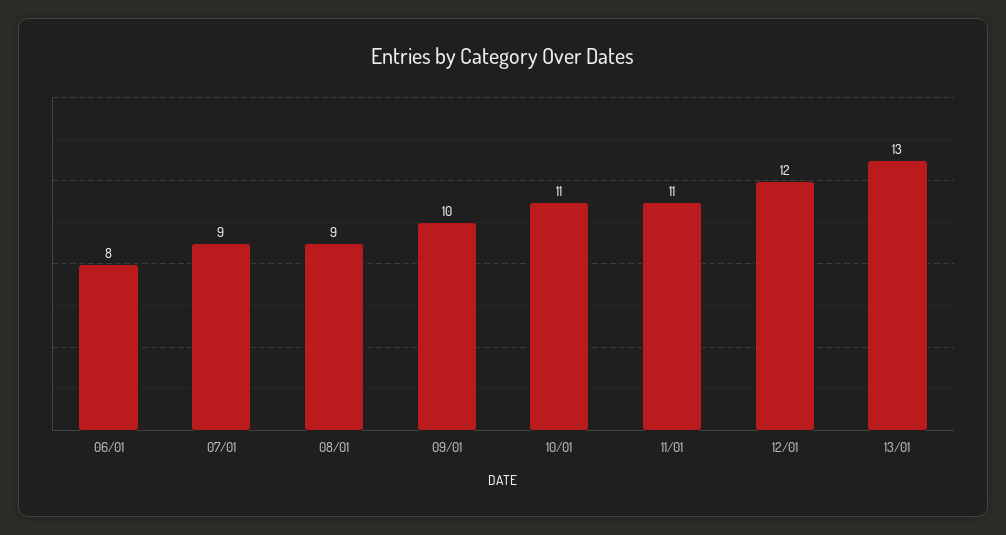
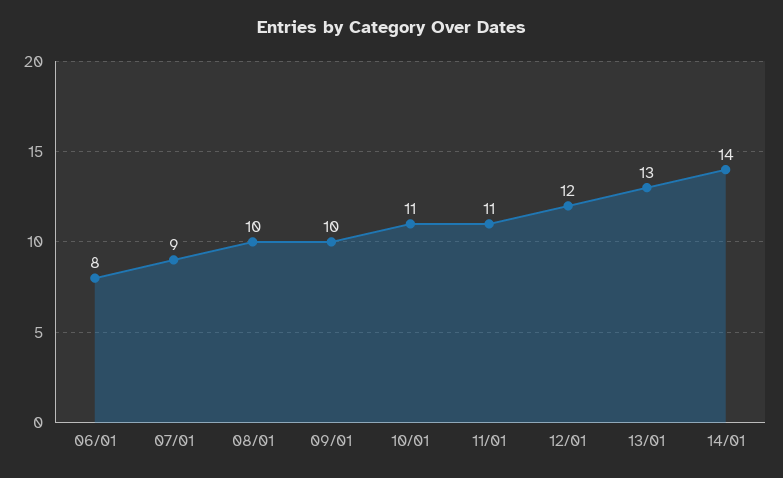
08/01: 9 -> 10
14/01: none -> 14

